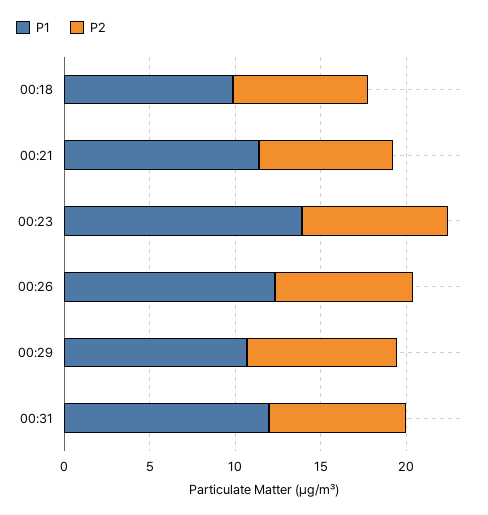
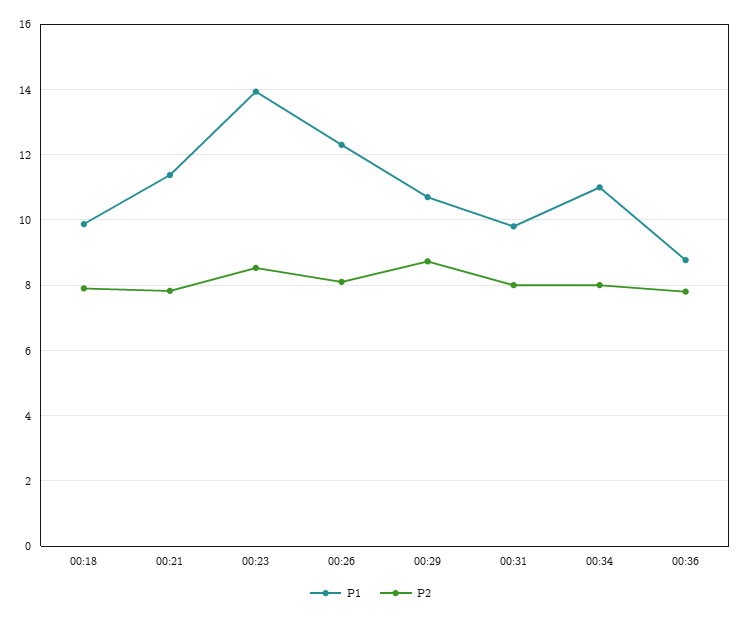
P1, 00:31: 12 -> 9.8
P1, 00:34: none -> 11
P2, 00:34: none -> 8
P1, 00:36: none -> 8.8
P2, 00:36: none -> 7.8

